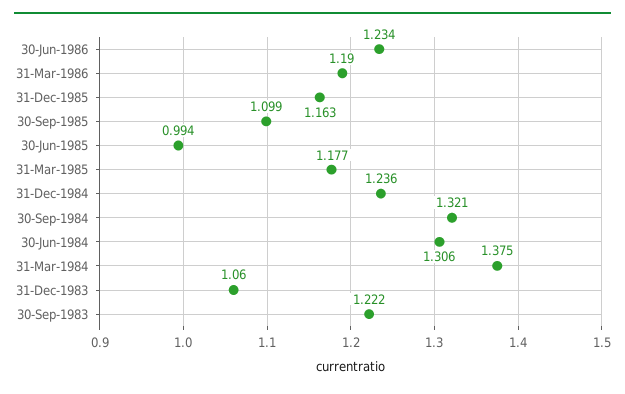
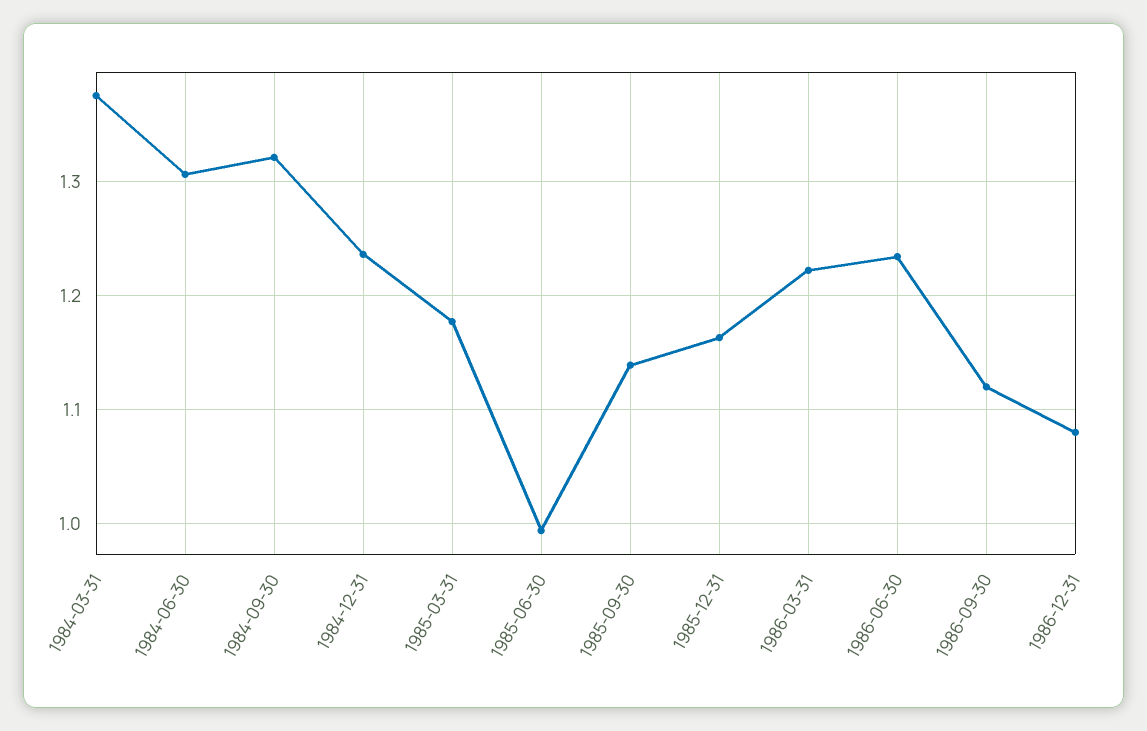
31-Mar-1986: 1.19 -> 1.22
30-Sep-1985: 1.099 -> 1.14
31-Dec-1983: 1.06 -> none
30-Sep-1983: 1.222 -> none
1986-09-30: none -> 1.12
1986-12-31: none -> 1.08

